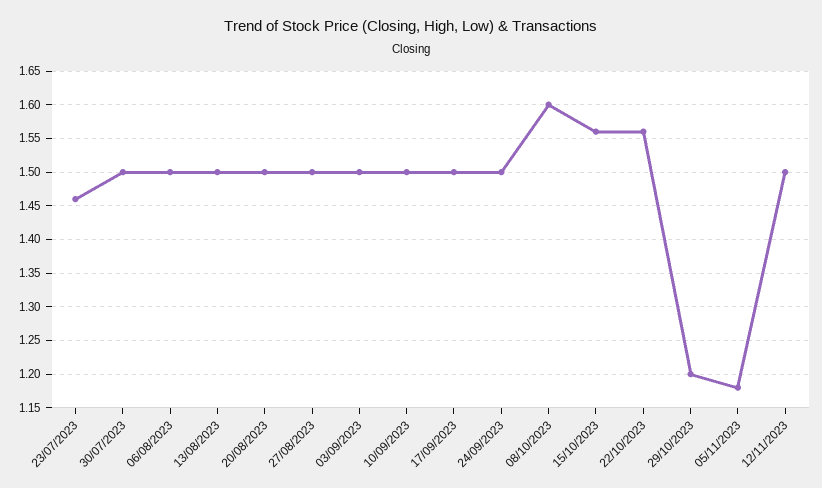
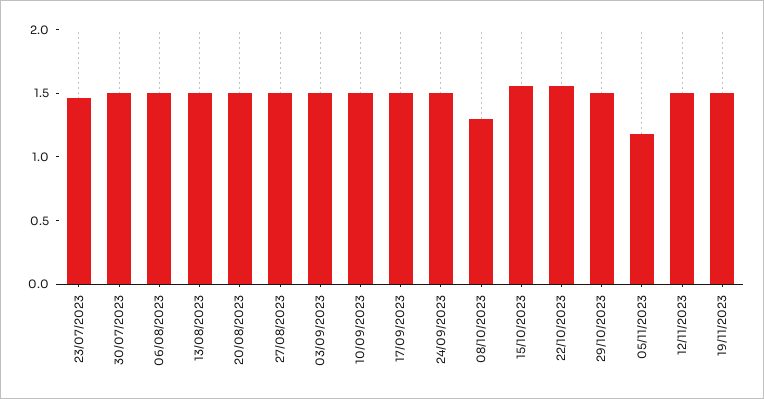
08/10/2023: 1.6 -> 1.3
29/10/2023: 1.2 -> 1.5
19/11/2023: none -> 1.5

